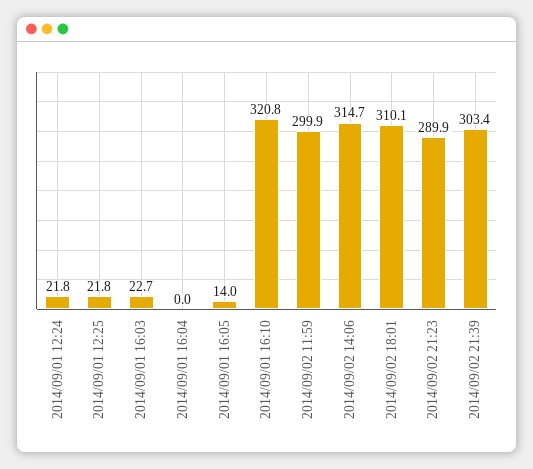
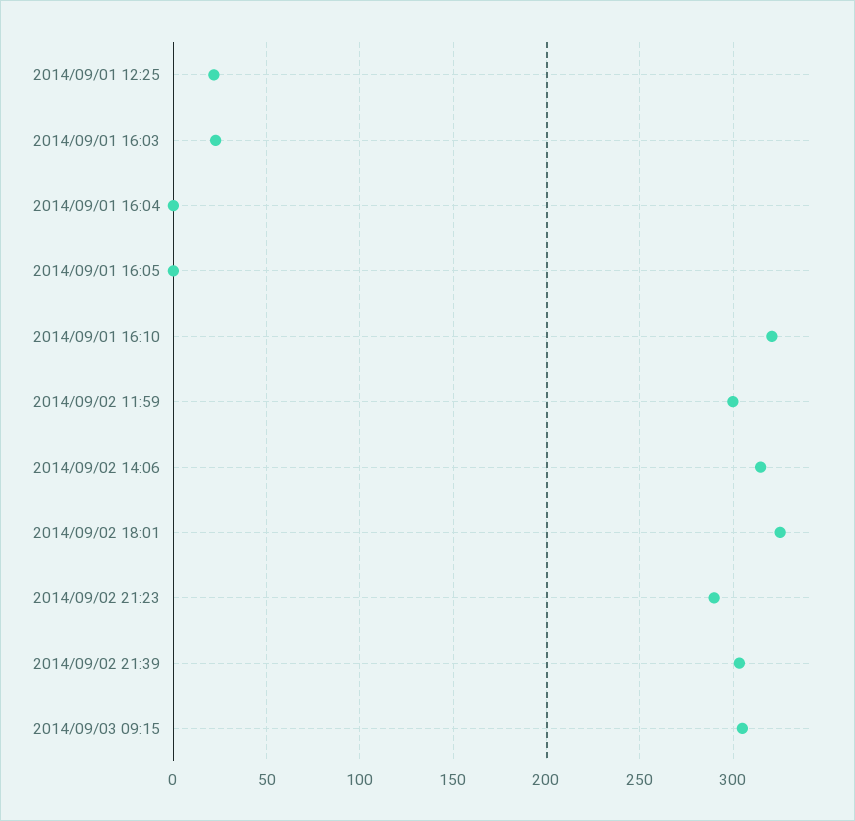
2014/09/01 12:24: 21.8 -> none
2014/09/01 16:05: 14 -> 0
2014/09/02 18:01: 310.1 -> 325
2014/09/03 09:15: none -> 305

